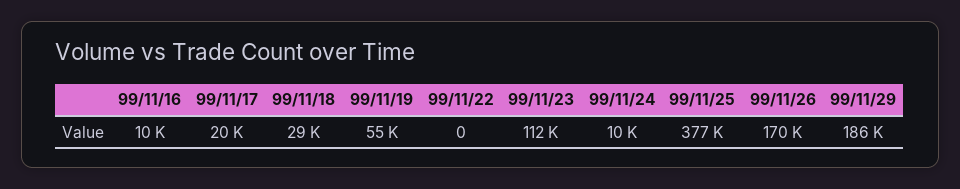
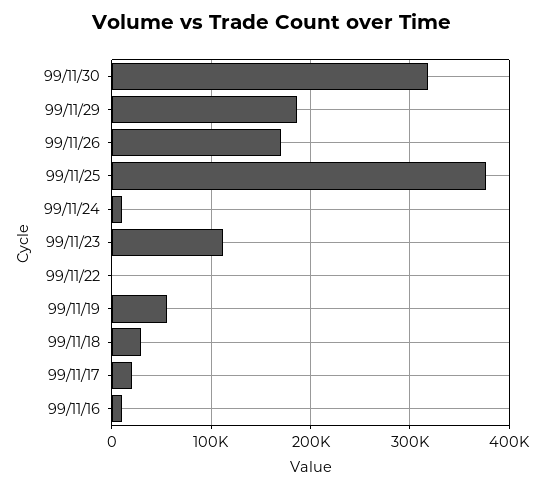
99/11/30: none -> 320000

